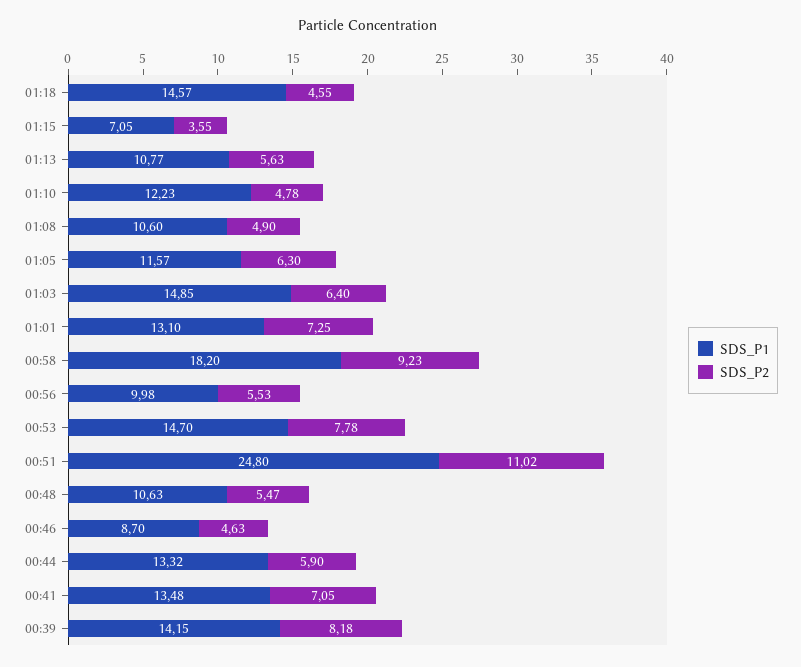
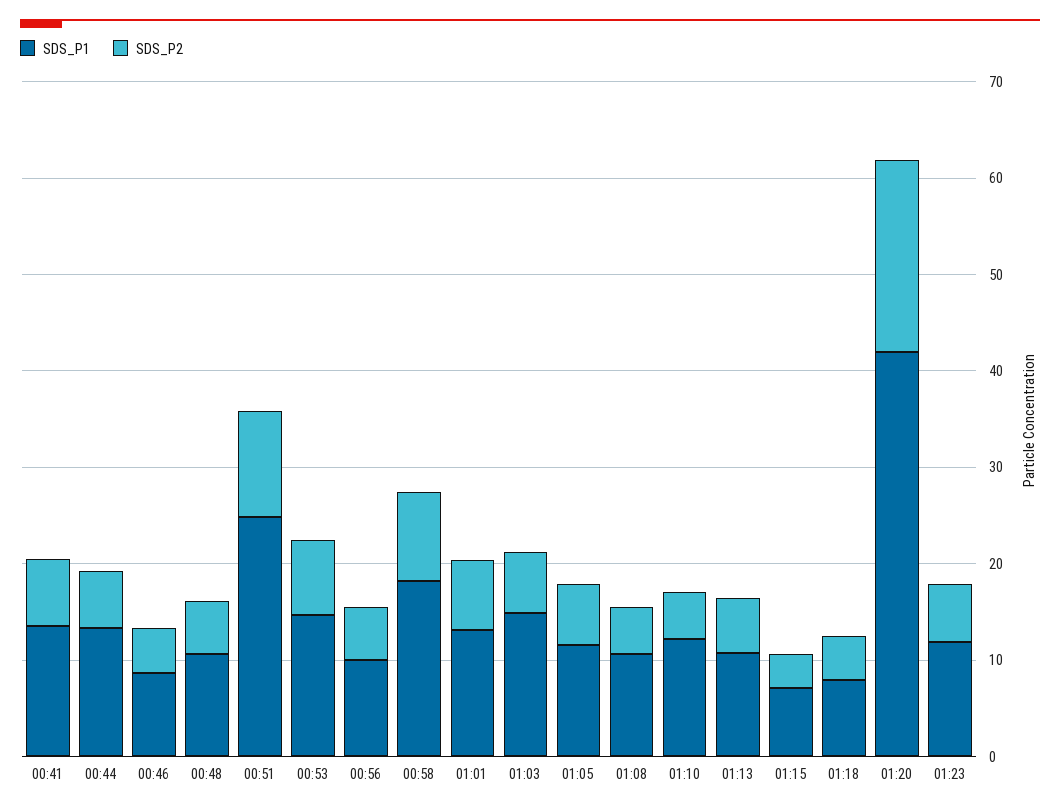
SDS_P1, 01:18: 14.57 -> 8
SDS_P1, 00:39: 14.15 -> none
SDS_P2, 00:39: 8.18 -> none
SDS_P1, 01:20: none -> 42
SDS_P2, 01:20: none -> 20
SDS_P1, 01:23: none -> 12
SDS_P2, 01:23: none -> 6

